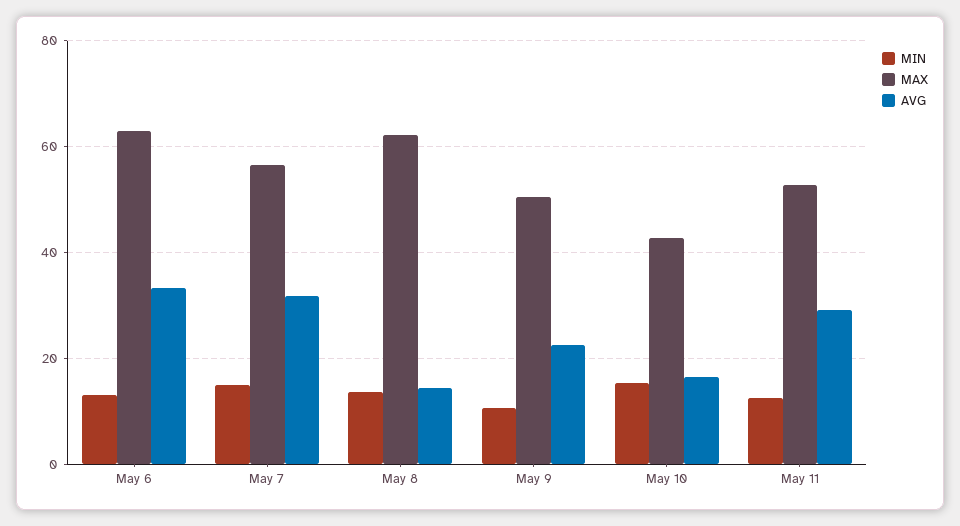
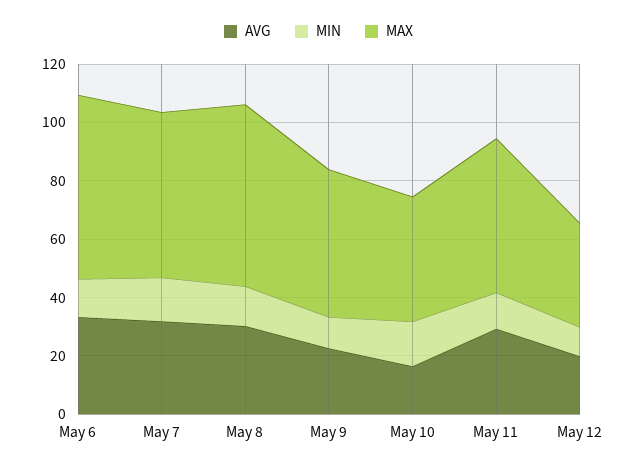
AVG, May 8: 14 -> 30
AVG, May 12: none -> 20
MIN, May 12: none -> 10
MAX, May 12: none -> 35

